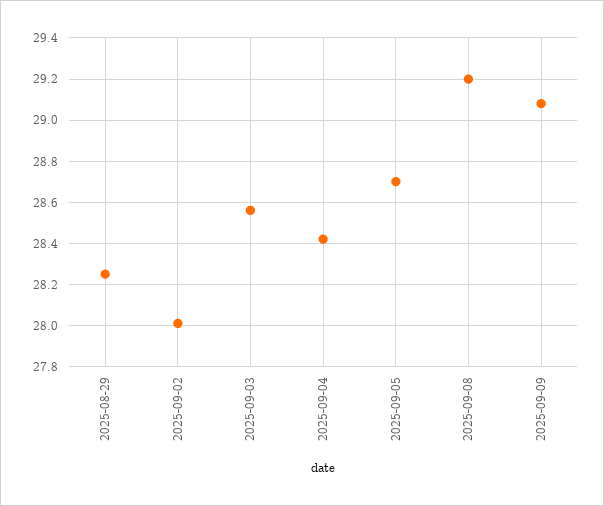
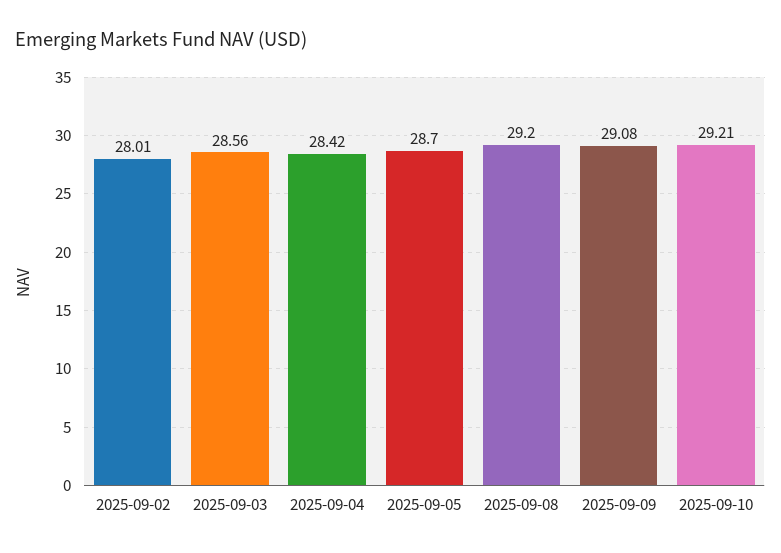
2025-08-29: 28.25 -> none
2025-09-10: none -> 29.21

